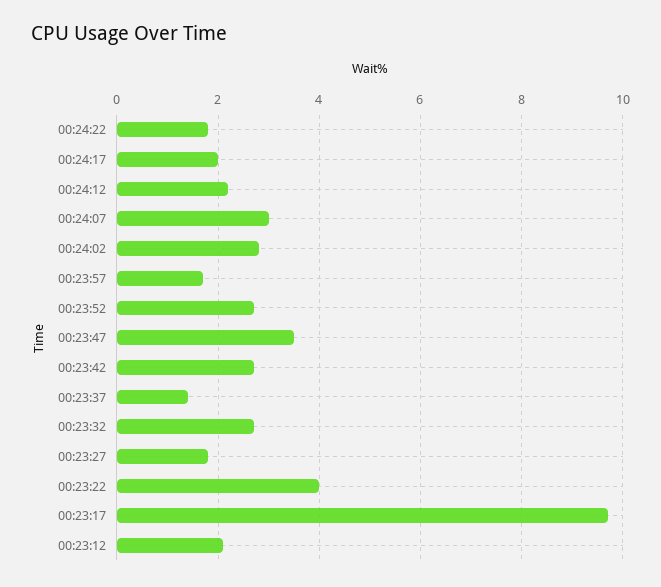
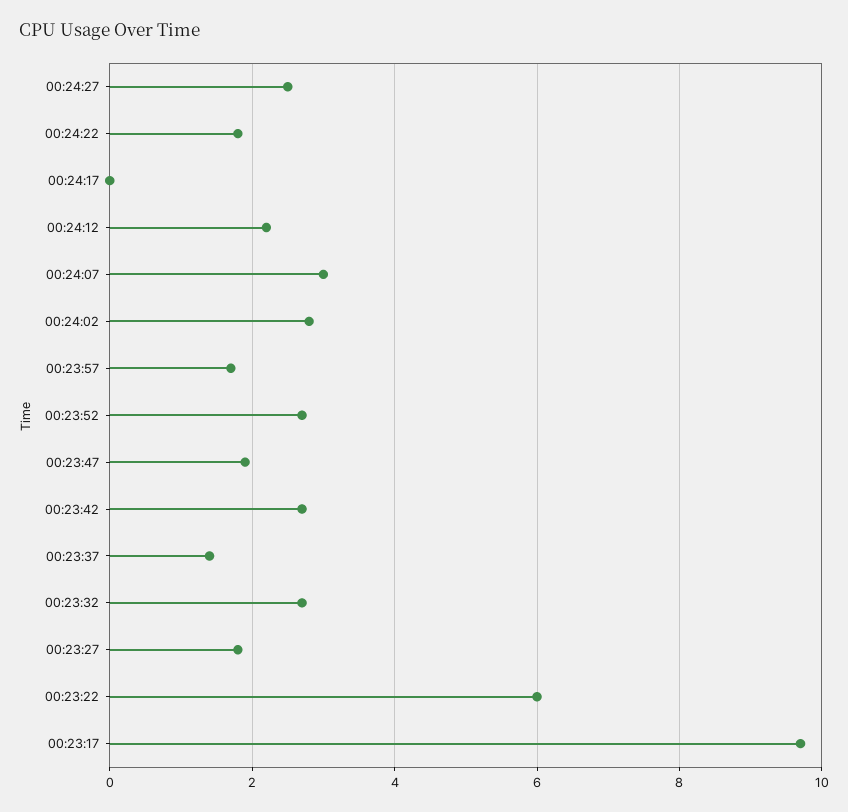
00:24:17: 2 -> 0
00:23:47: 3.5 -> 2
00:23:22: 4 -> 6
00:23:12: 2 -> none
00:24:27: none -> 2.5

